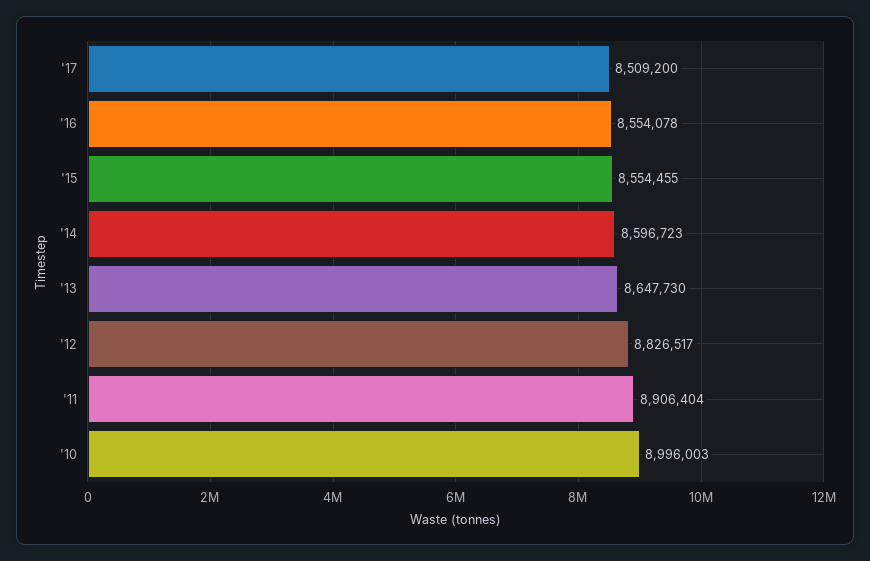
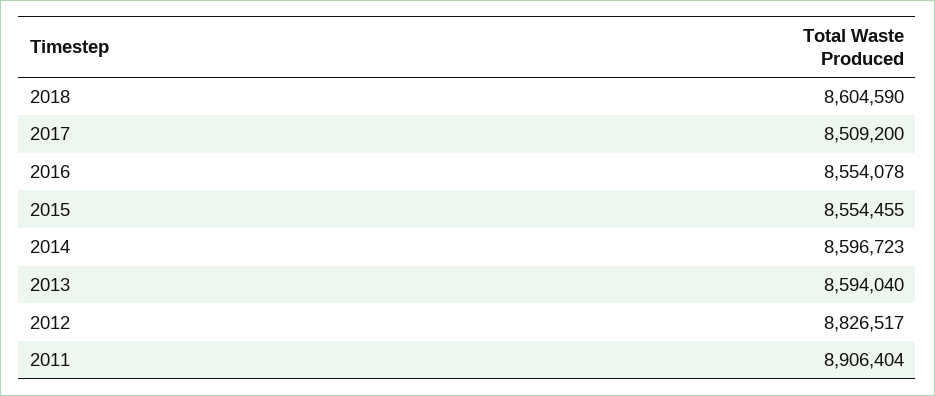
'13: 8647730 -> 8594040
'10: 8996003 -> none
2018: none -> 8604590

